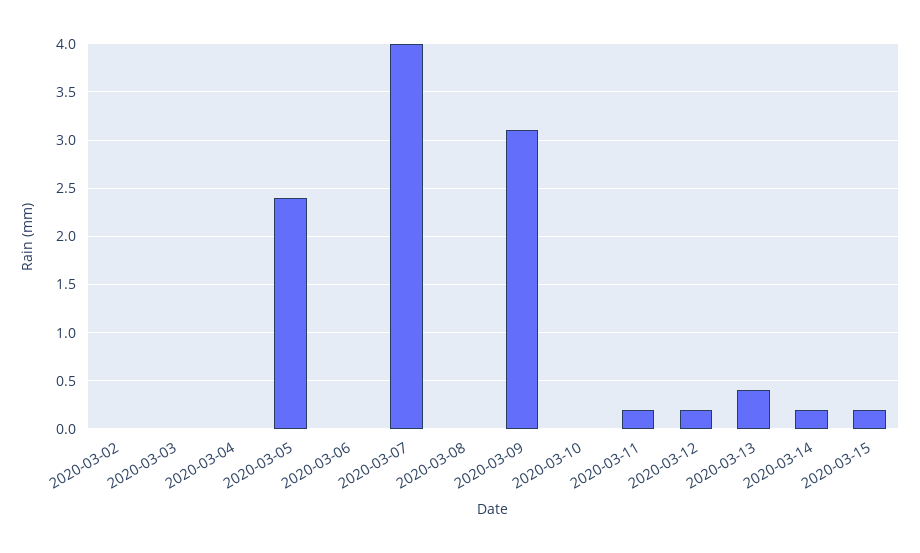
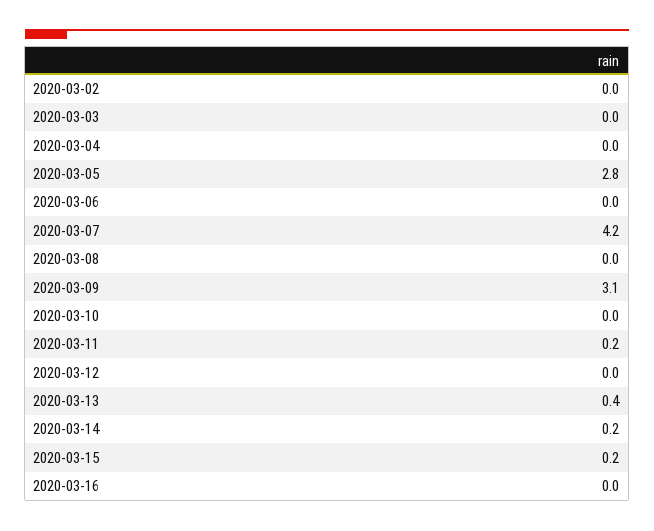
2020-03-05: 2.4 -> 2.8
2020-03-07: 4 -> 4.2
2020-03-12: 0.2 -> 0
2020-03-16: none -> 0

